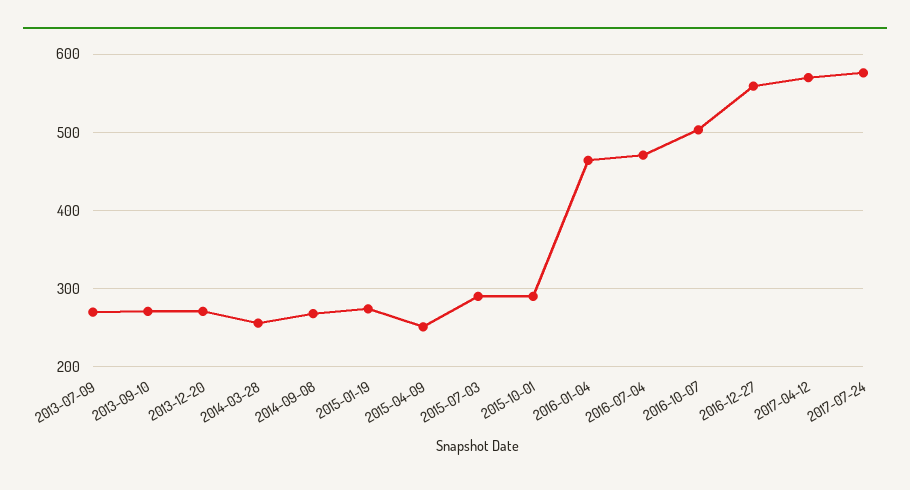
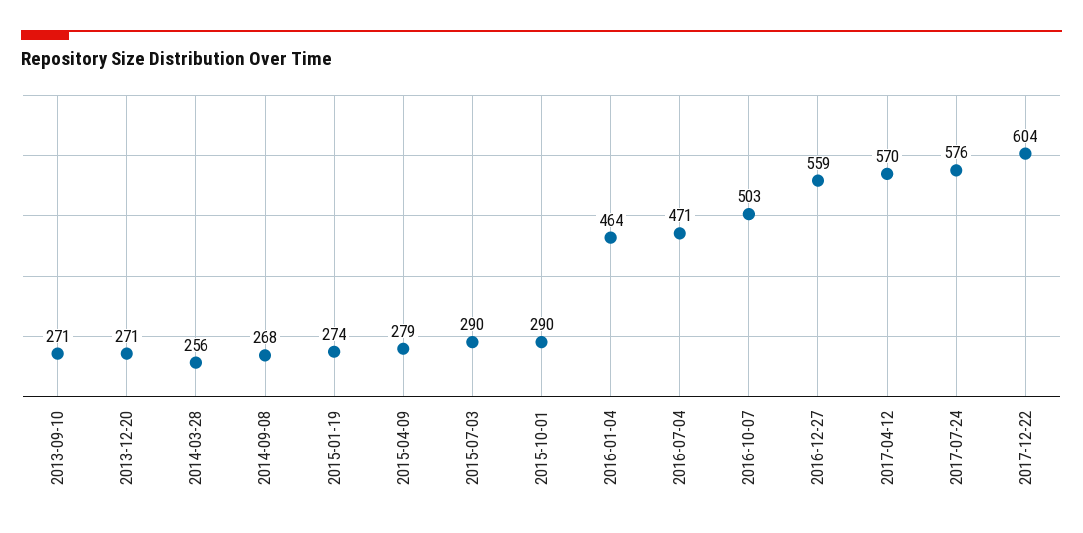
2013-07-09: 270 -> none
2015-04-09: 250 -> 279
2017-12-22: none -> 604

